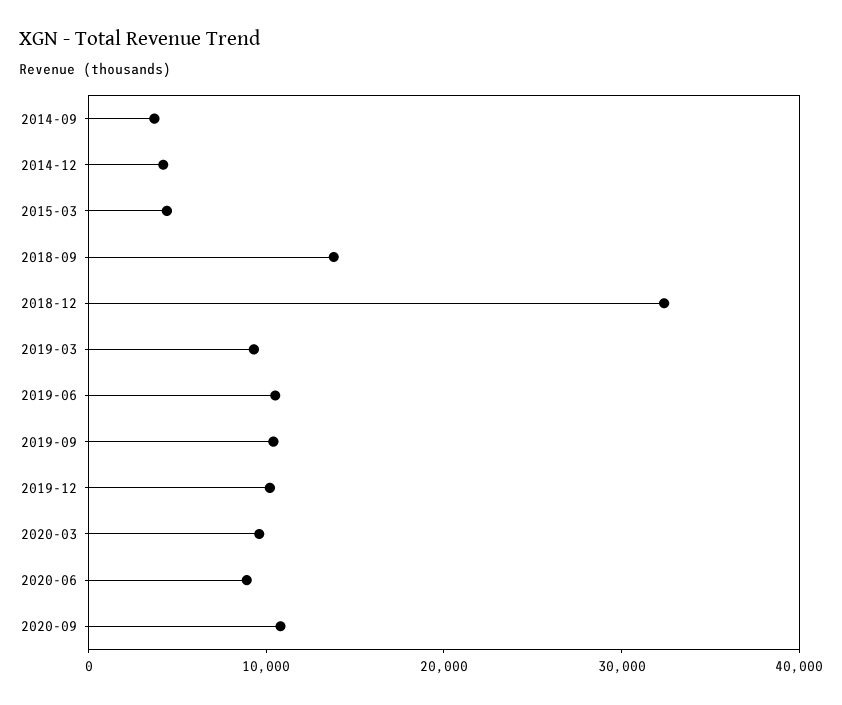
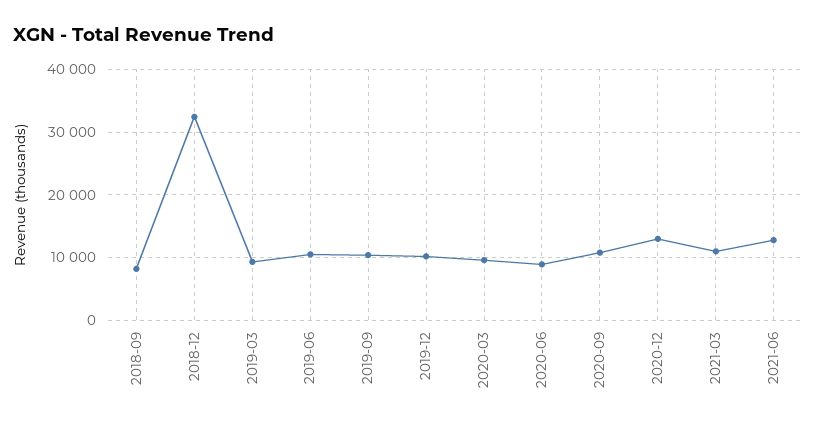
2014-09: 4000 -> none
2014-12: 4000 -> none
2015-03: 4000 -> none
2018-09: 14000 -> 8000
2020-12: none -> 13000
2021-03: none -> 11000
2021-06: none -> 13000

